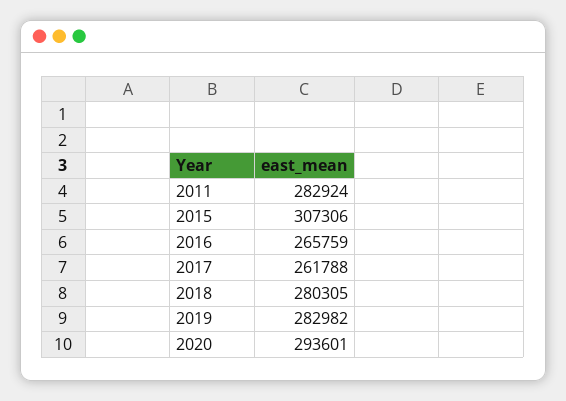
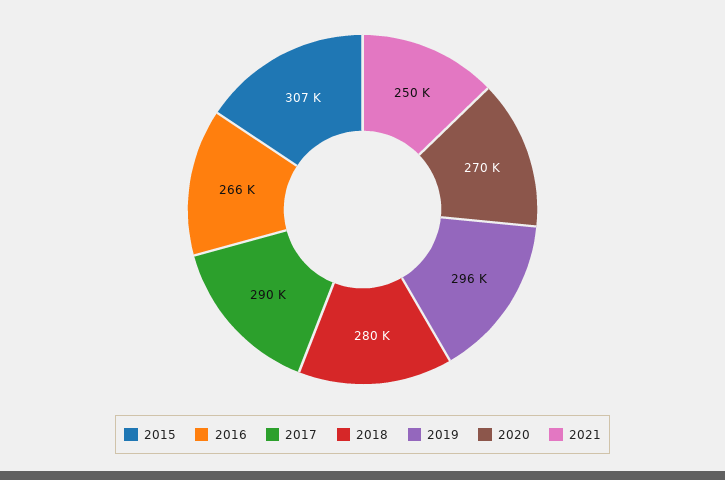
2011: 282924 -> none
2017: 261788 -> 290000
2019: 282982 -> 296000
2020: 293601 -> 270000
2021: none -> 250000

